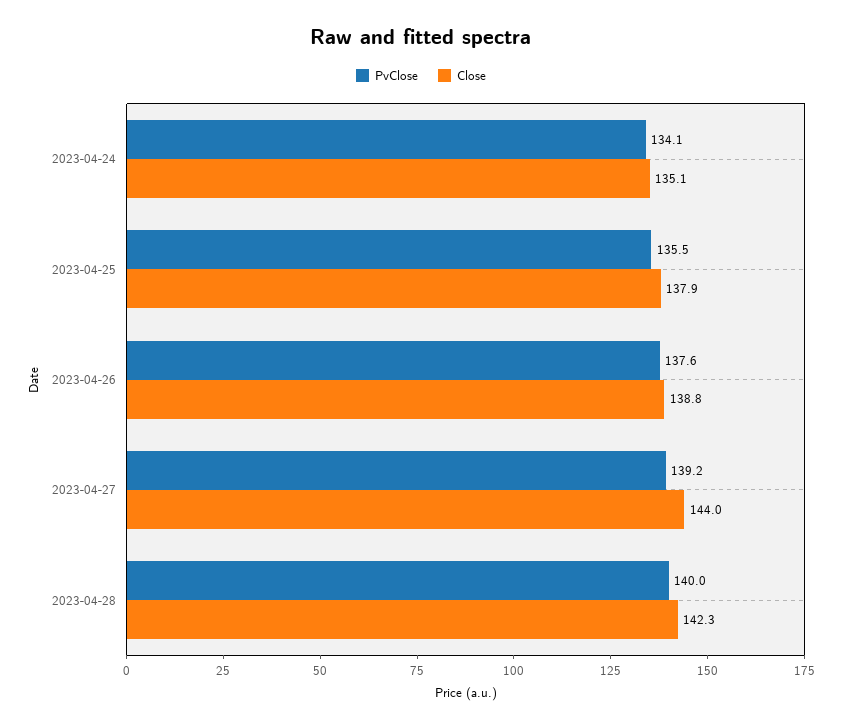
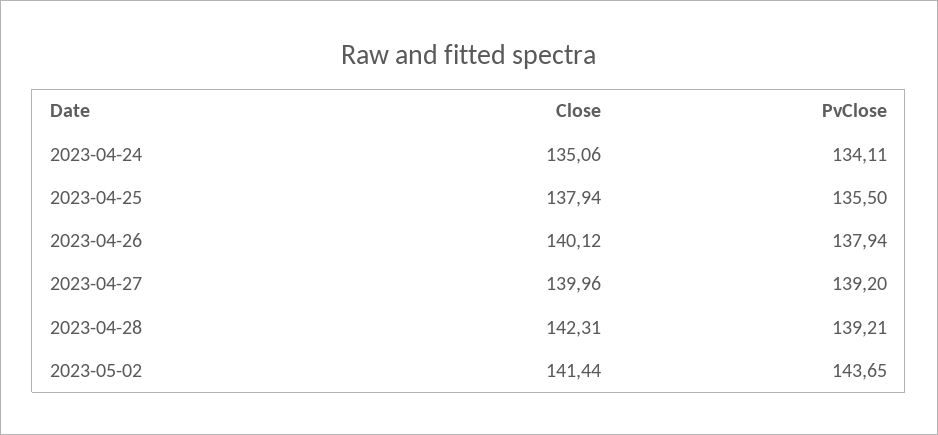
PvClose, 2023-04-26: 137.6 -> 137.94
Close, 2023-04-26: 138.8 -> 140.12
Close, 2023-04-27: 144 -> 139.96
PvClose, 2023-04-28: 140 -> 139.21
Close, 2023-05-02: none -> 141.44
PvClose, 2023-05-02: none -> 143.65

